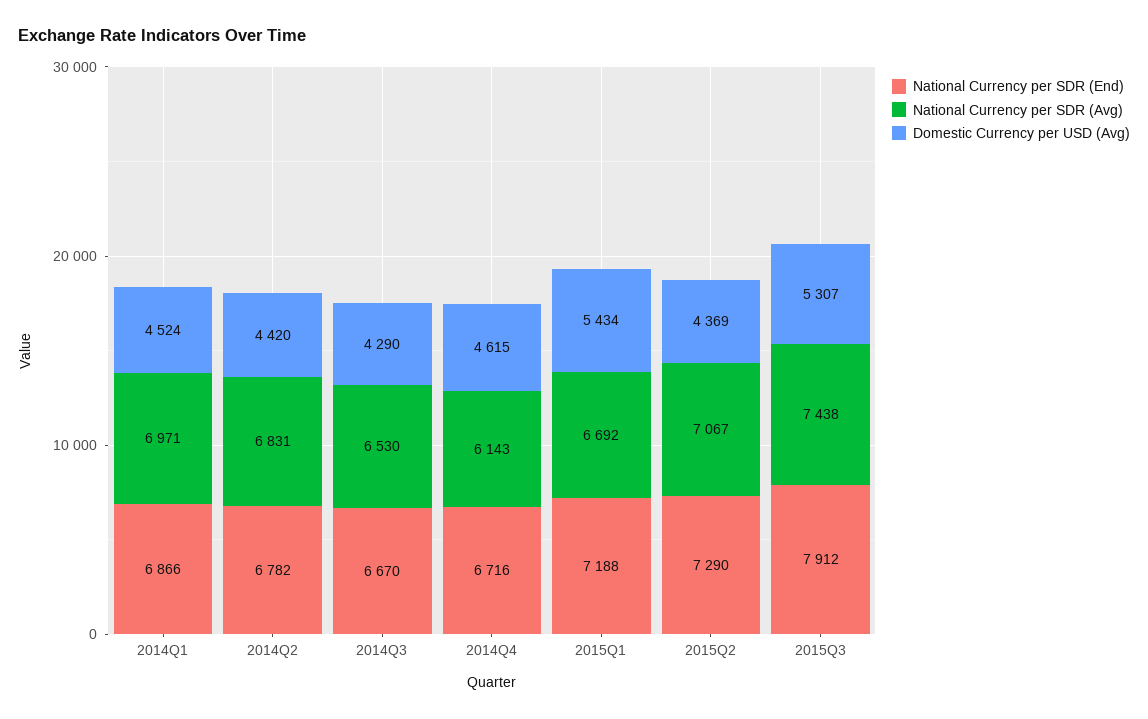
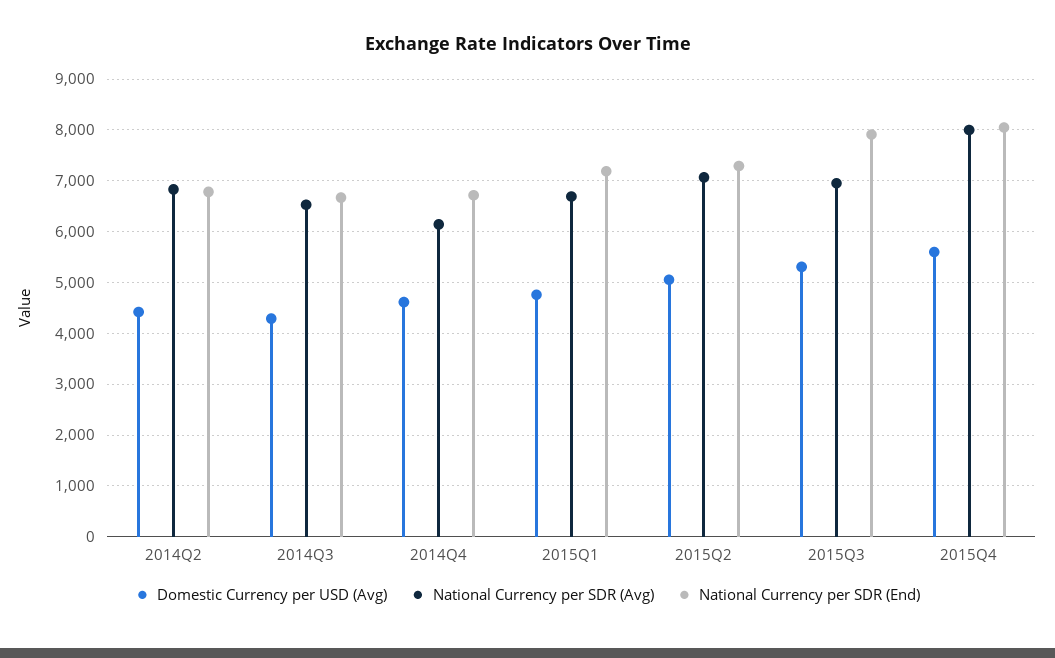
National Currency per SDR (End), 2014Q1: 6866 -> none
National Currency per SDR (Avg), 2014Q1: 6971 -> none
Domestic Currency per USD (Avg), 2014Q1: 4524 -> none
Domestic Currency per USD (Avg), 2015Q1: 5434 -> 4800
Domestic Currency per USD (Avg), 2015Q2: 4369 -> 5000
National Currency per SDR (Avg), 2015Q3: 7438 -> 7000
Domestic Currency per USD (Avg), 2015Q4: none -> 5600
National Currency per SDR (Avg), 2015Q4: none -> 8000
National Currency per SDR (End), 2015Q4: none -> 8000

